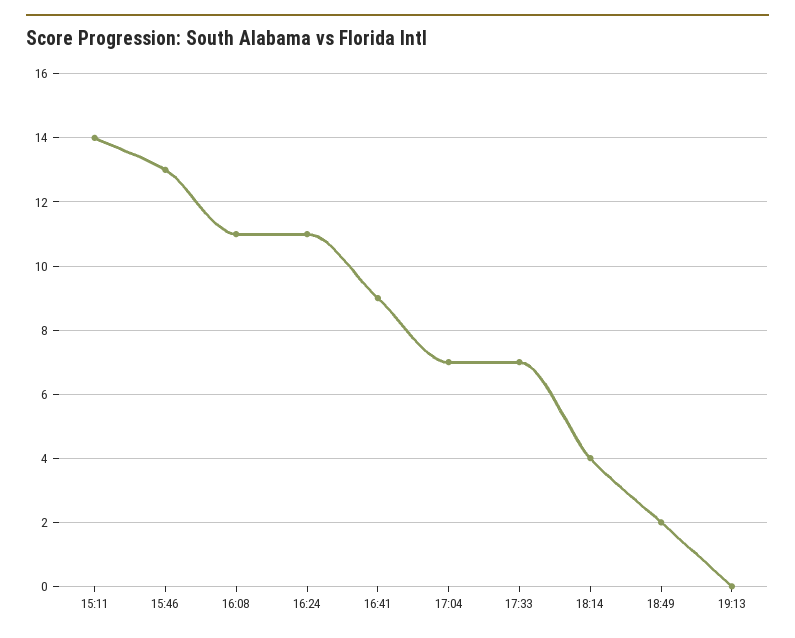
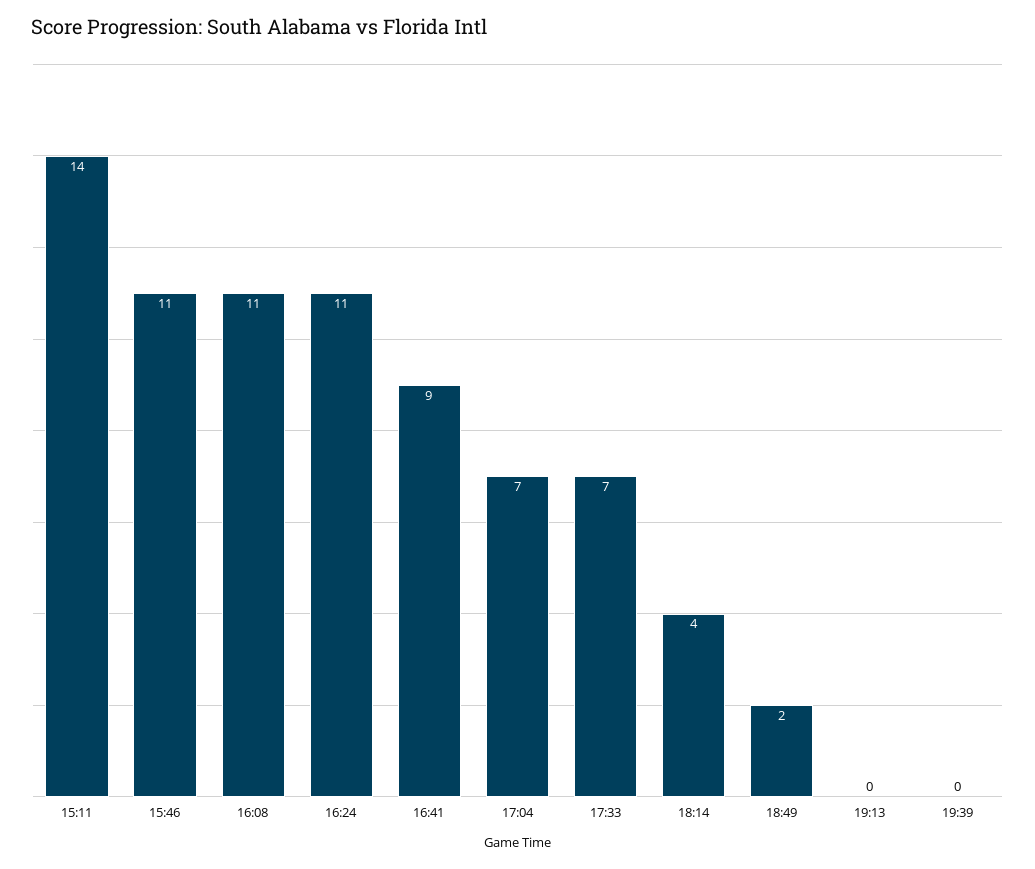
15:46: 13 -> 11
19:39: none -> 0

